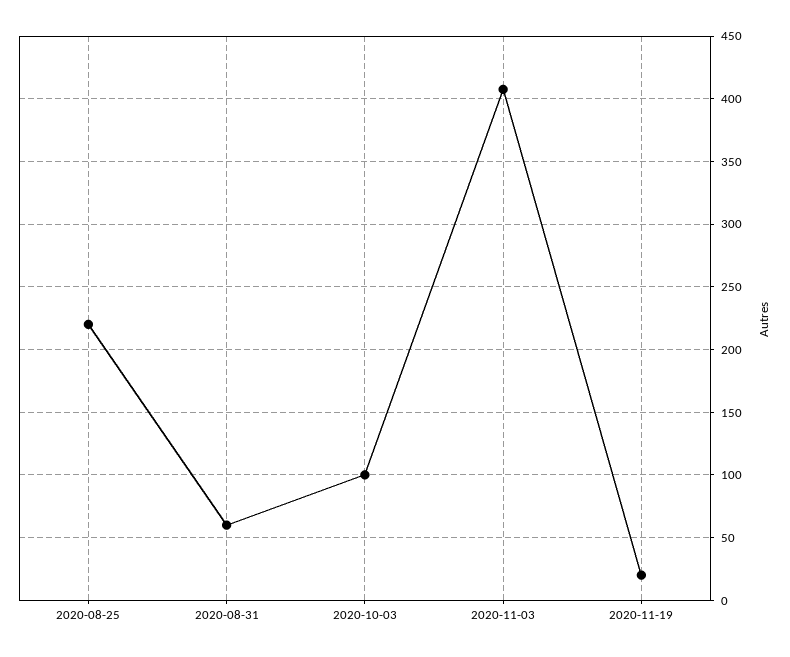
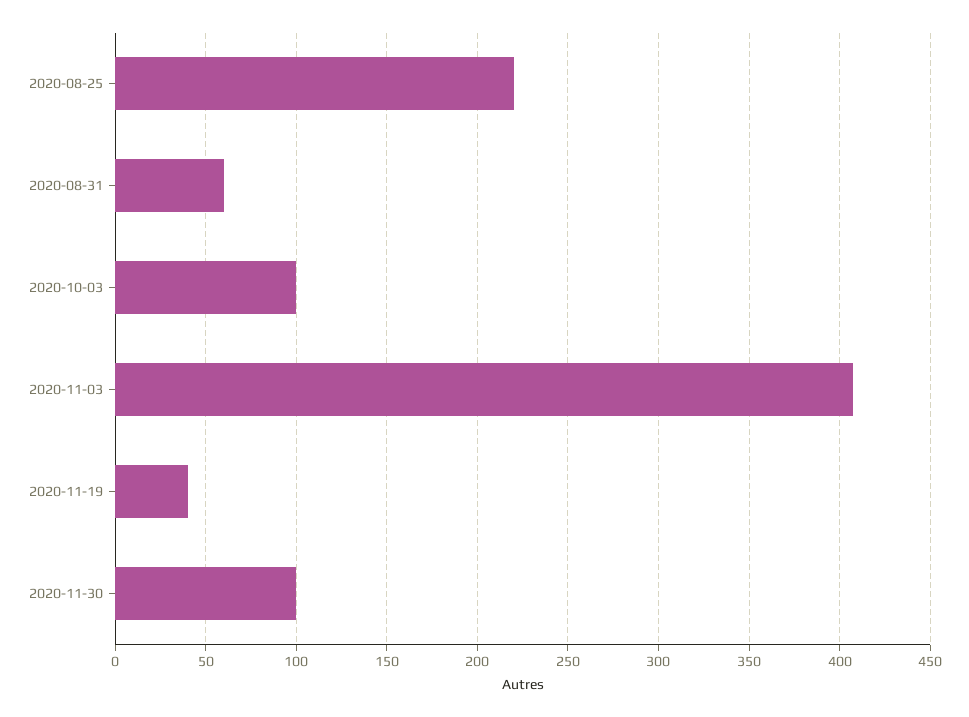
2020-11-19: 20 -> 40
2020-11-30: none -> 100

